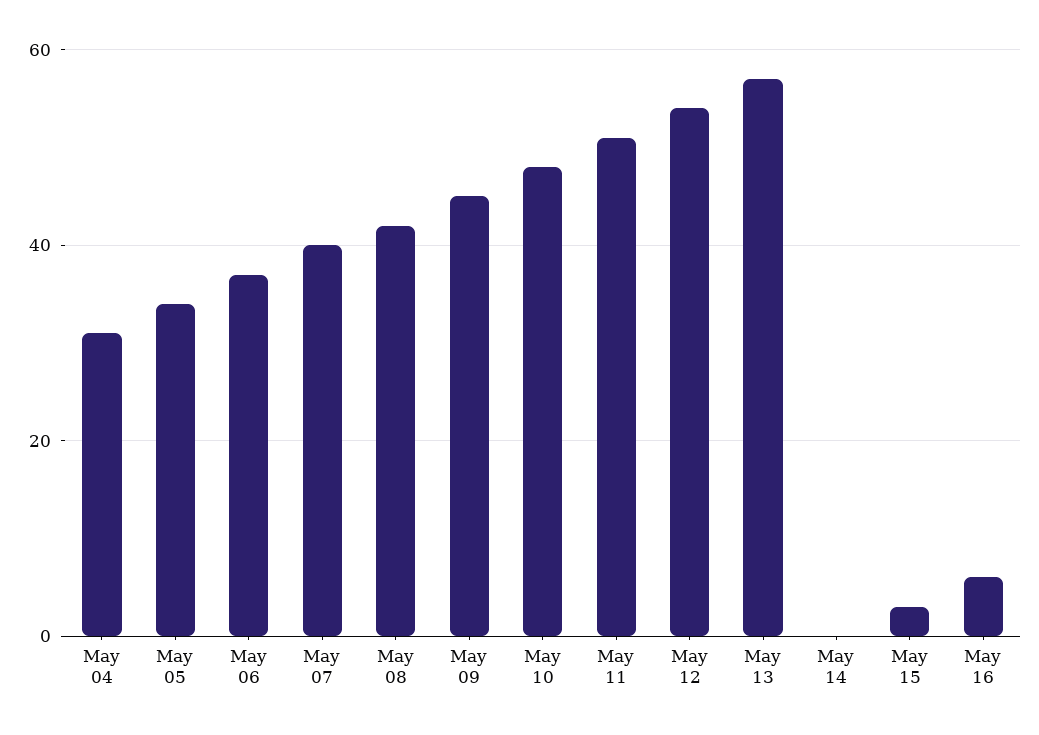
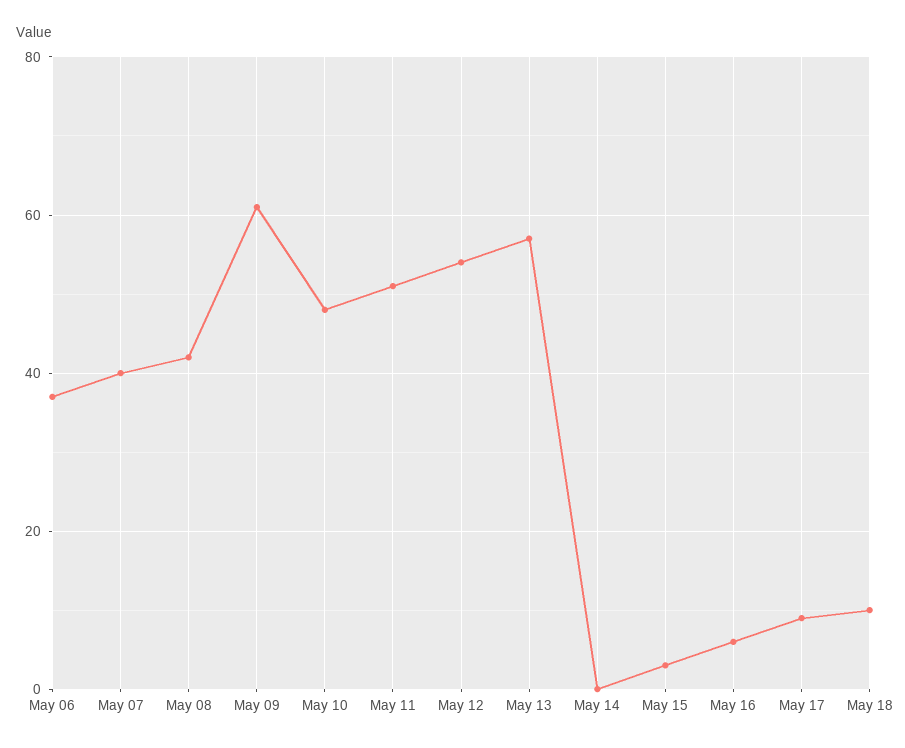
May 04: 30 -> none
May 05: 35 -> none
May 09: 45 -> 60
May 17: none -> 10
May 18: none -> 10

